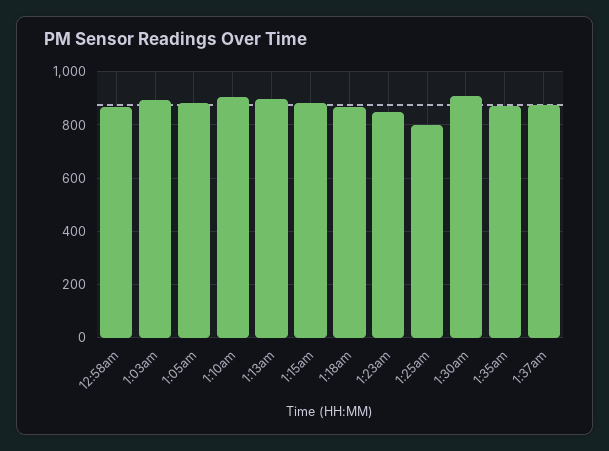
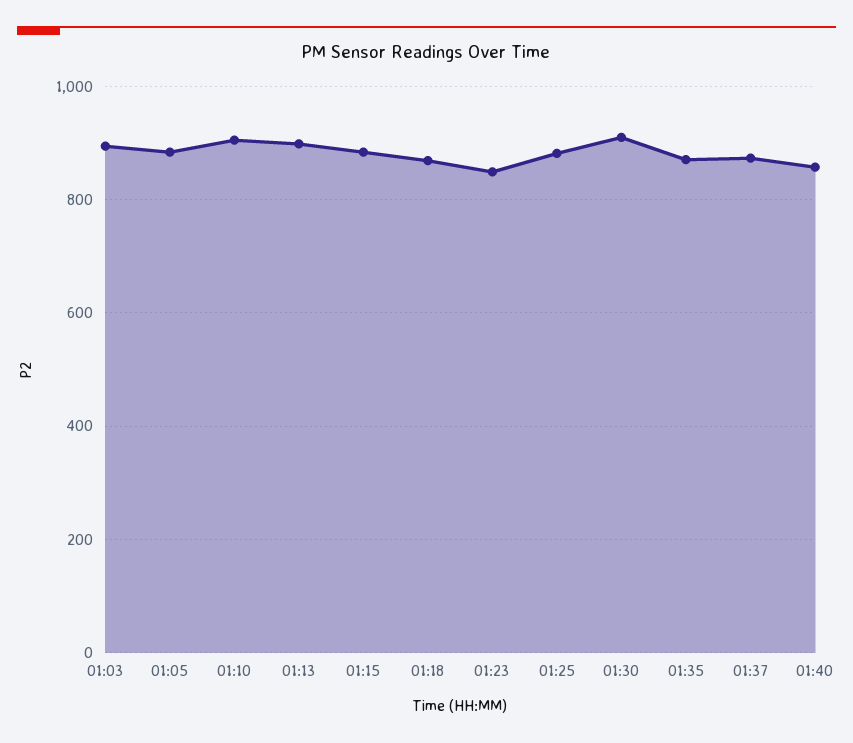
12:58am: 875 -> none
1:25am: 800 -> 880
01:40: none -> 860

